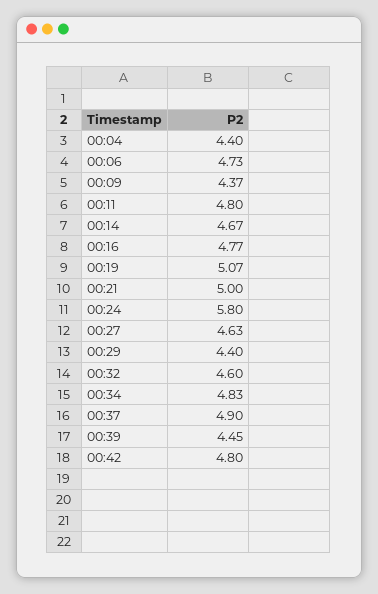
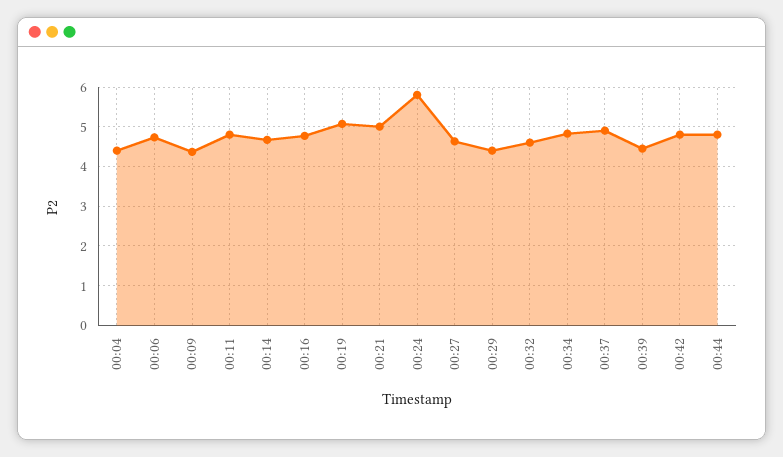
00:44: none -> 4.8

